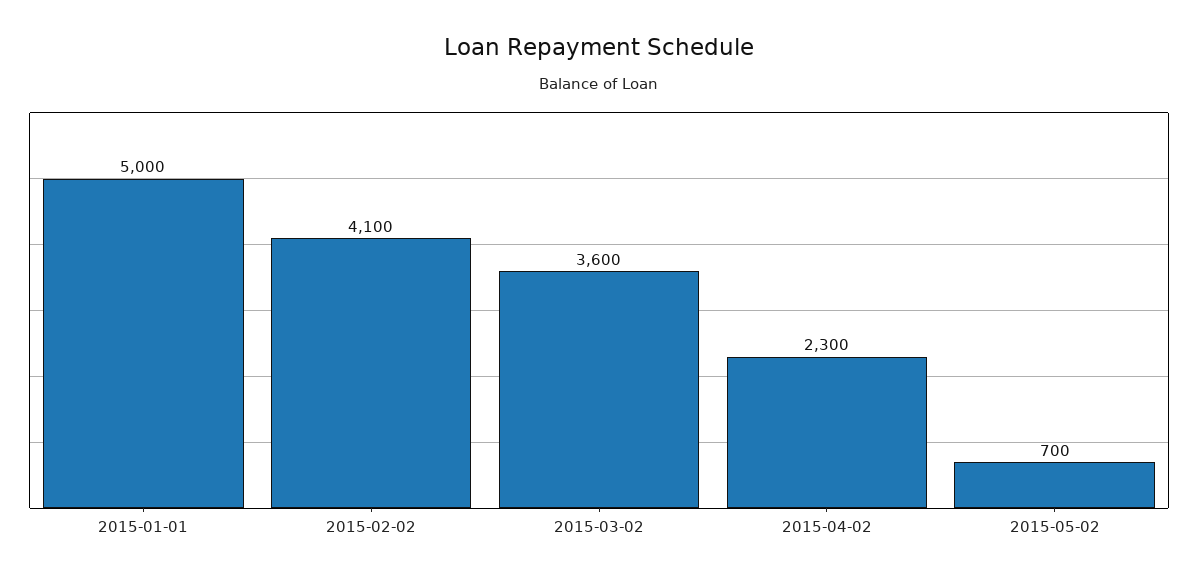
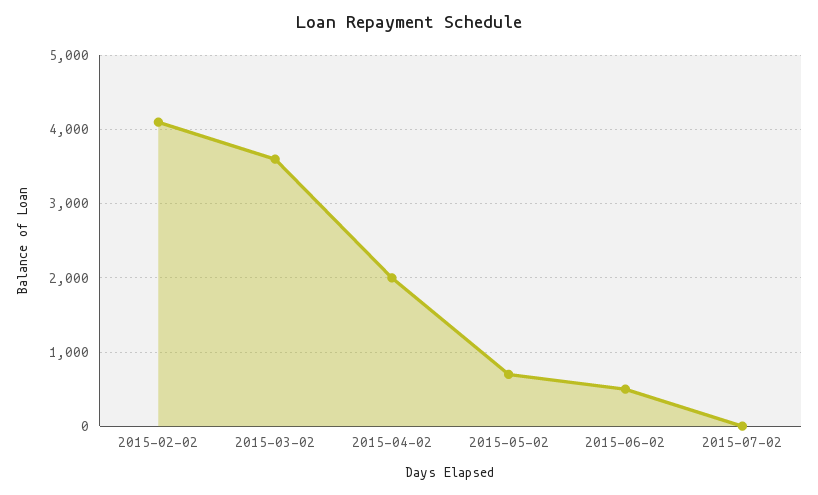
2015-01-01: 5000 -> none
2015-04-02: 2300 -> 2000
2015-06-02: none -> 500
2015-07-02: none -> 0

